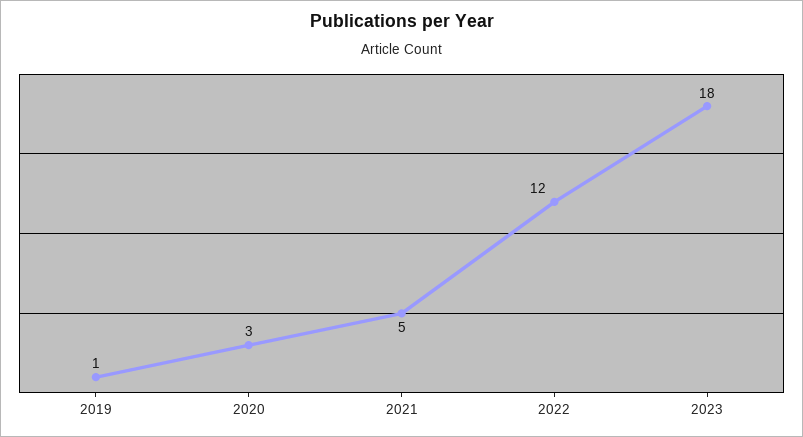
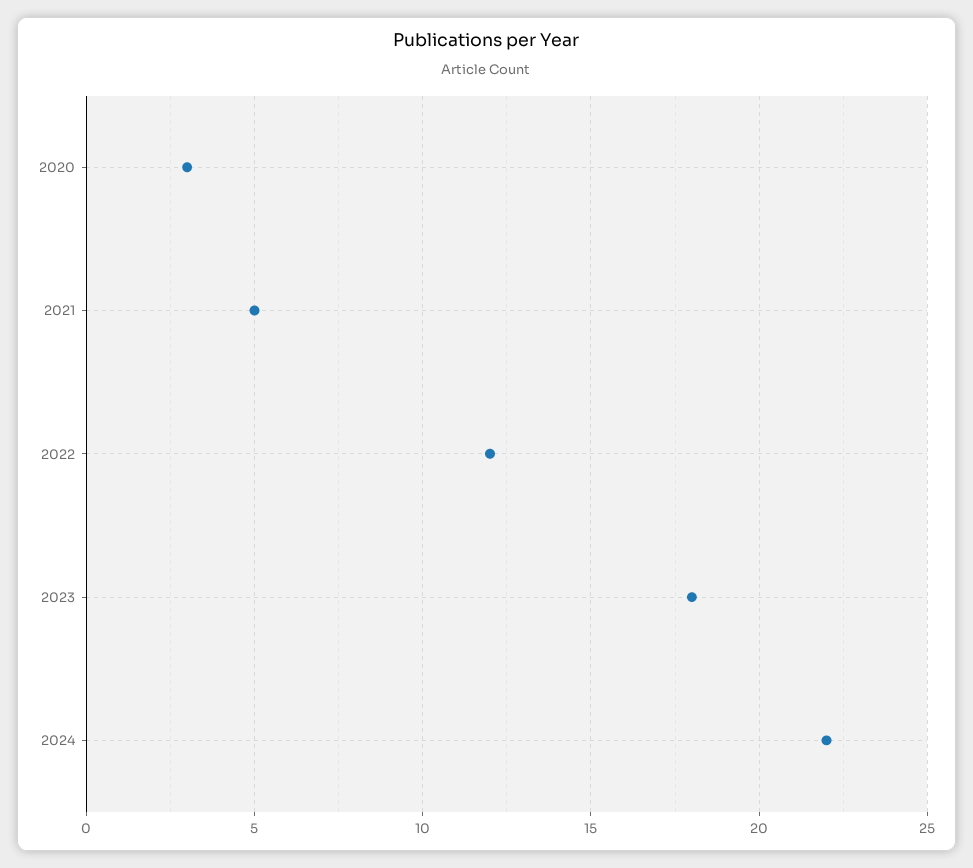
2019: 1 -> none
2024: none -> 22

